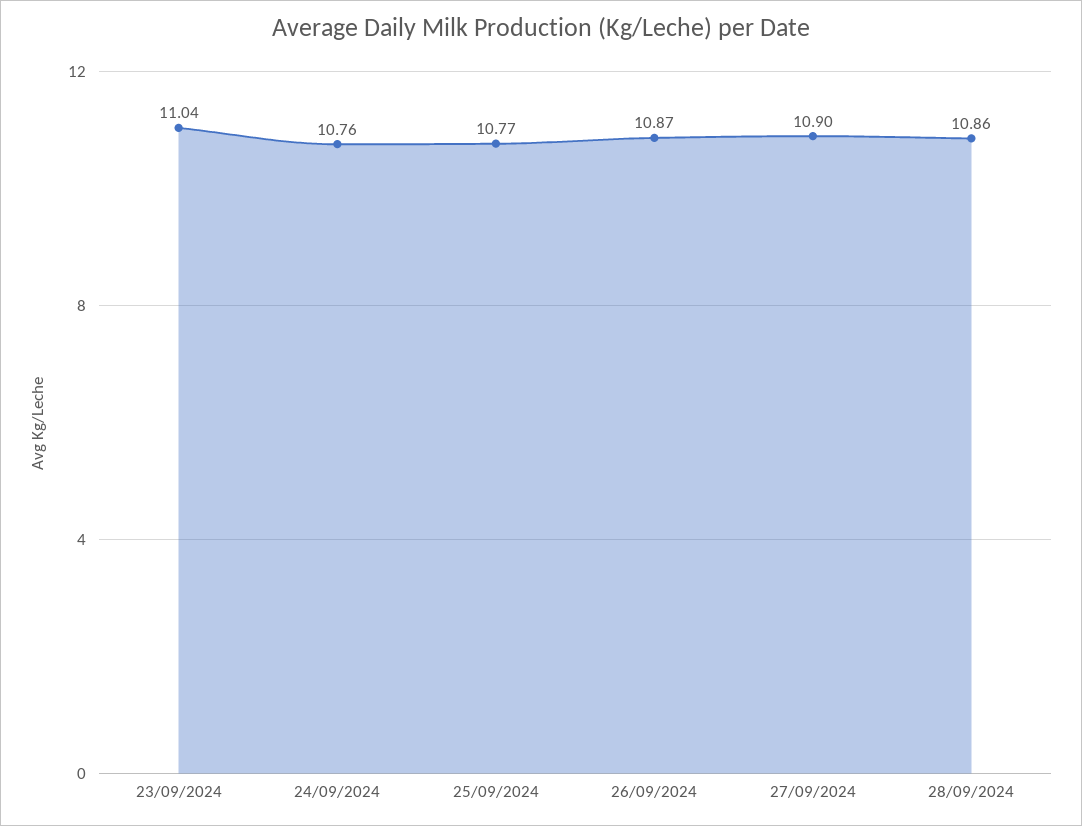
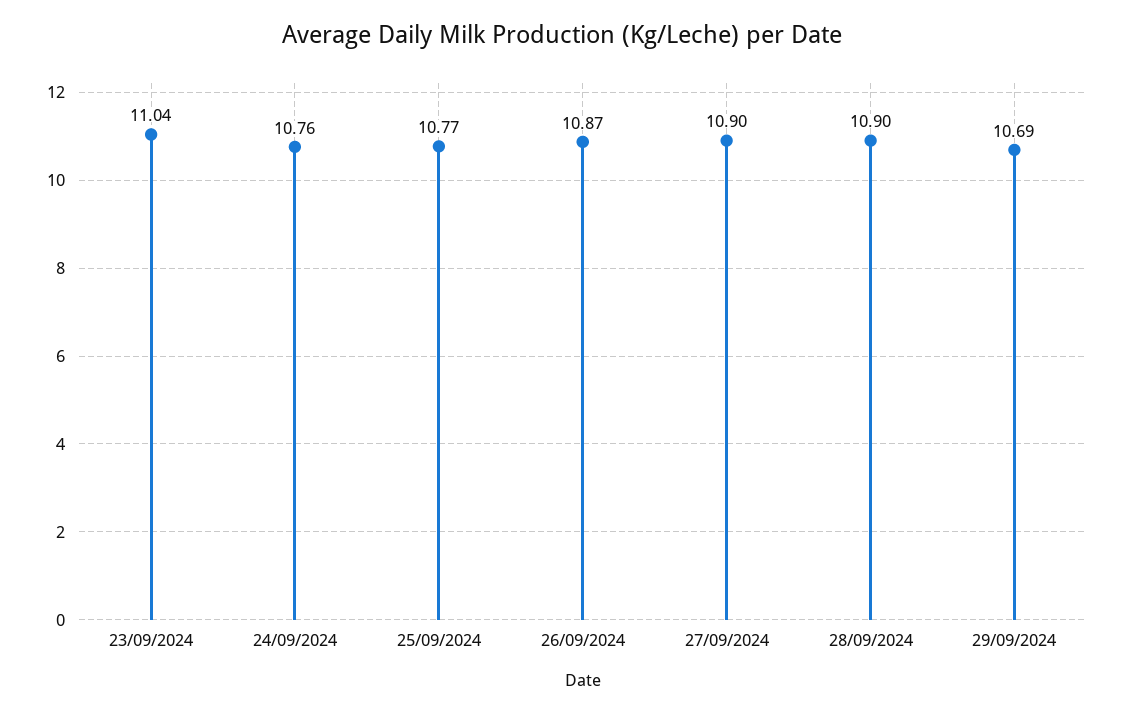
28/09/2024: 10.86 -> 10.9
29/09/2024: none -> 10.69

